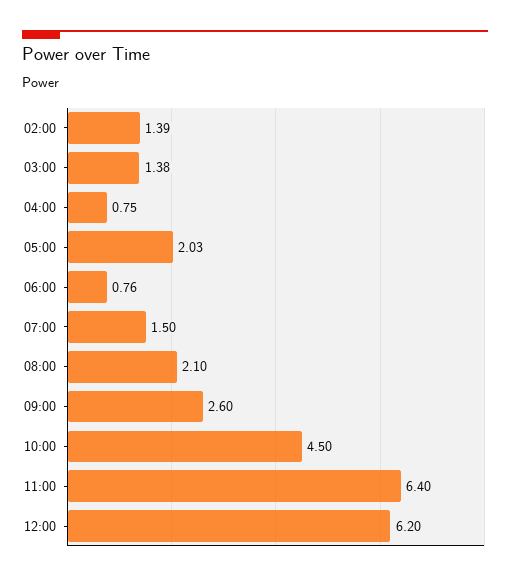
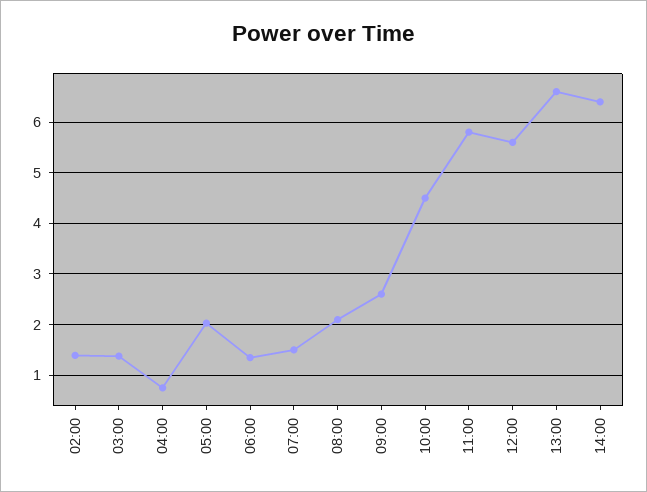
06:00: 0.76 -> 1.4
11:00: 6.4 -> 5.8
12:00: 6.2 -> 5.6
13:00: none -> 6.6
14:00: none -> 6.4

